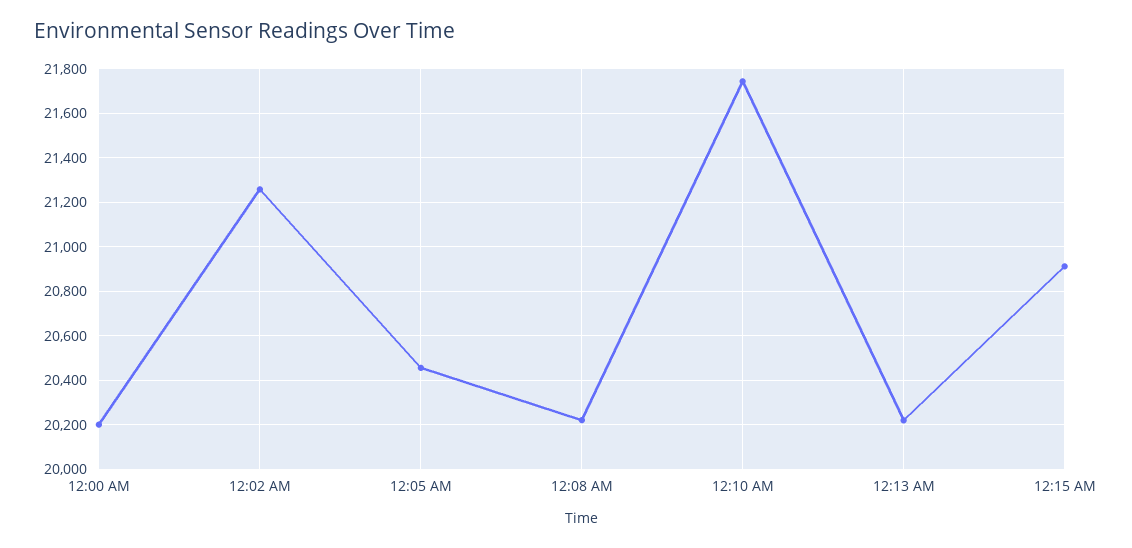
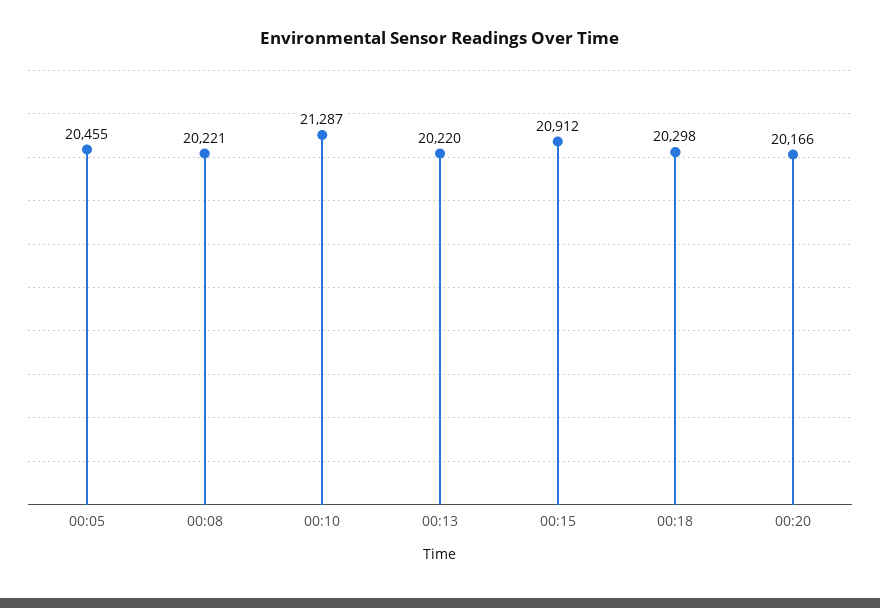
12:00 AM: 20200 -> none
12:02 AM: 21250 -> none
12:10 AM: 21750 -> 21287
00:18: none -> 20298
00:20: none -> 20166

